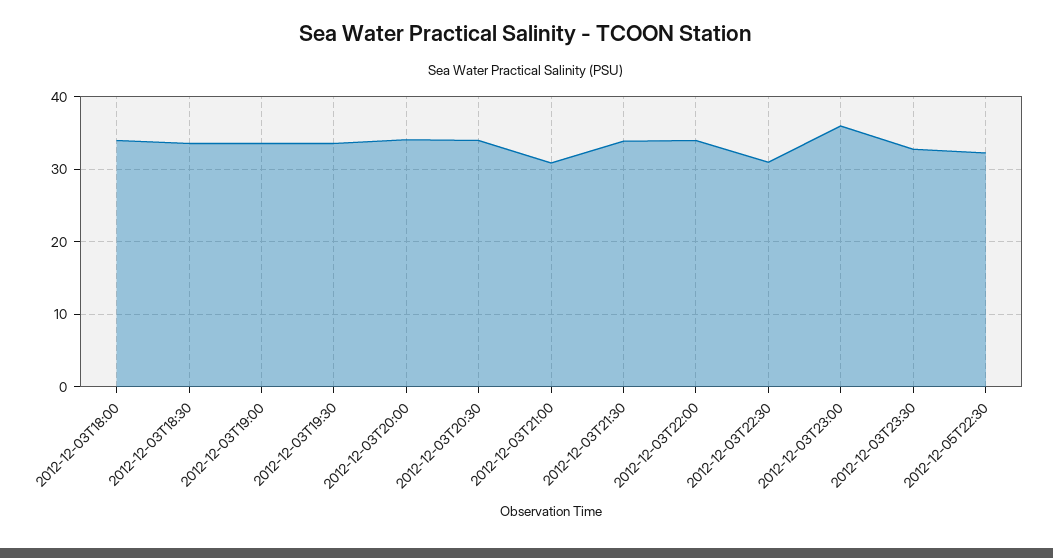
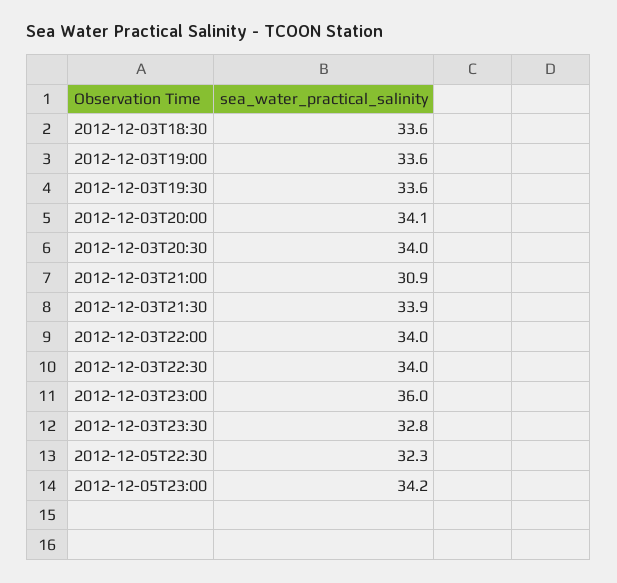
2012-12-03T18:00: 34 -> none
2012-12-03T22:30: 31 -> 34
2012-12-05T23:00: none -> 34.2

